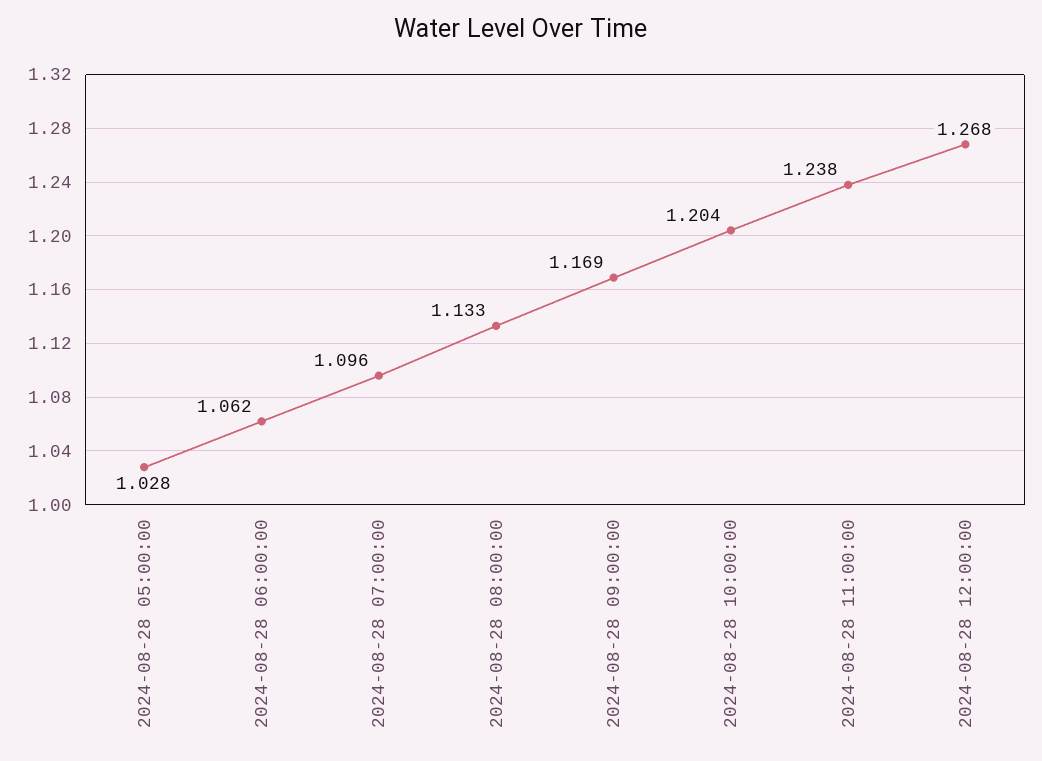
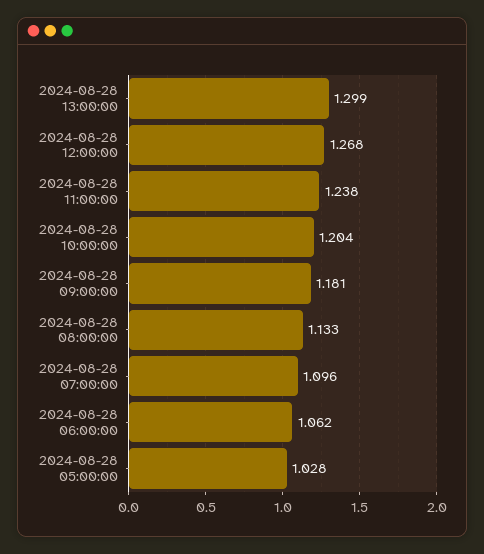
2024-08-28 09:00:00: 1.169 -> 1.181
2024-08-28 13:00:00: none -> 1.299

